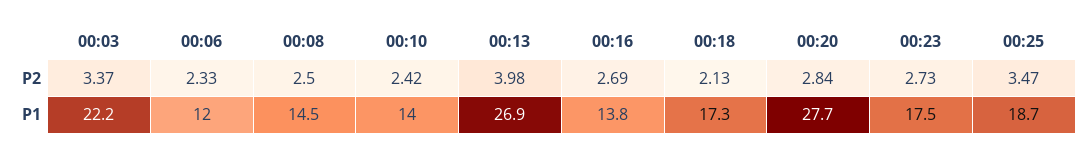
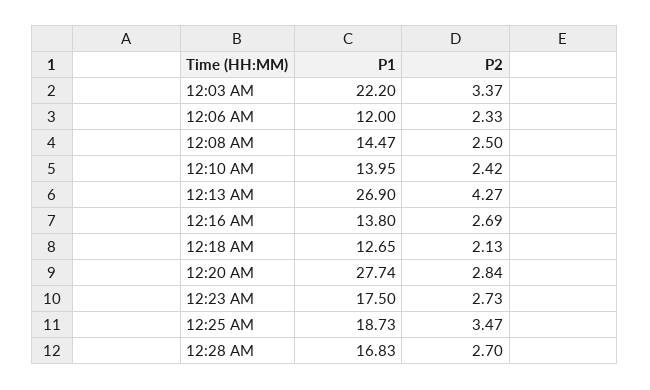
00:13, P2: 3.98 -> 4.27
00:18, P1: 17.3 -> 12.65
12:28 AM, P1: none -> 16.83
12:28 AM, P2: none -> 2.7

